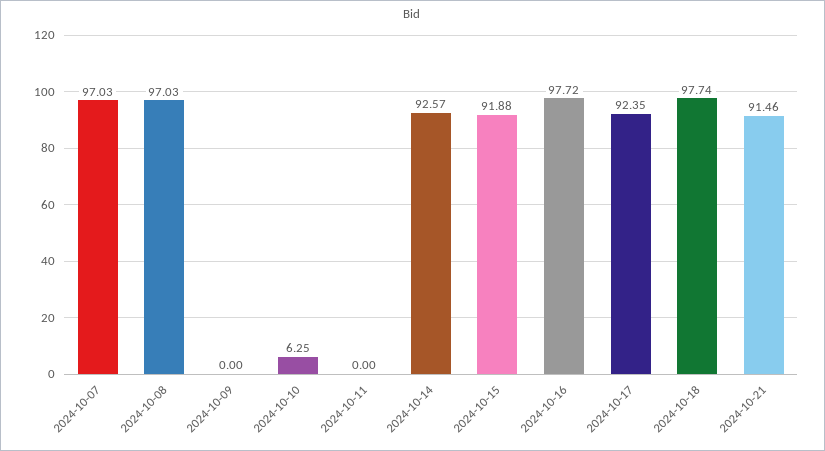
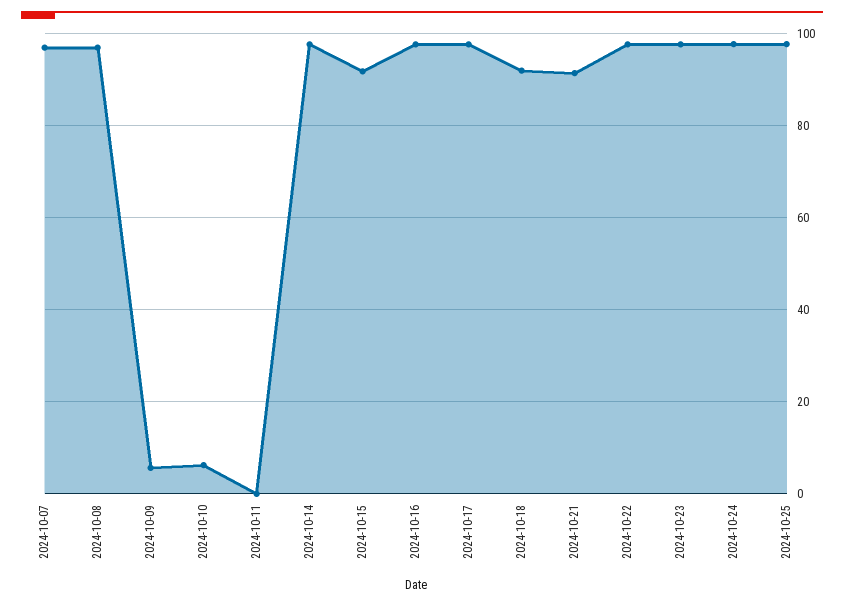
2024-10-09: 0 -> 6
2024-10-14: 92.57 -> 98
2024-10-17: 92.35 -> 98
2024-10-18: 97.74 -> 92
2024-10-22: none -> 98
2024-10-23: none -> 98
2024-10-24: none -> 98
2024-10-25: none -> 98

